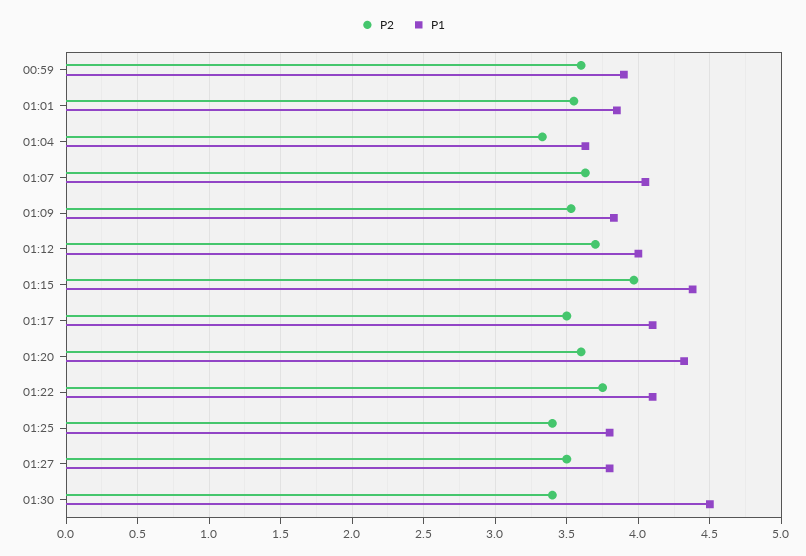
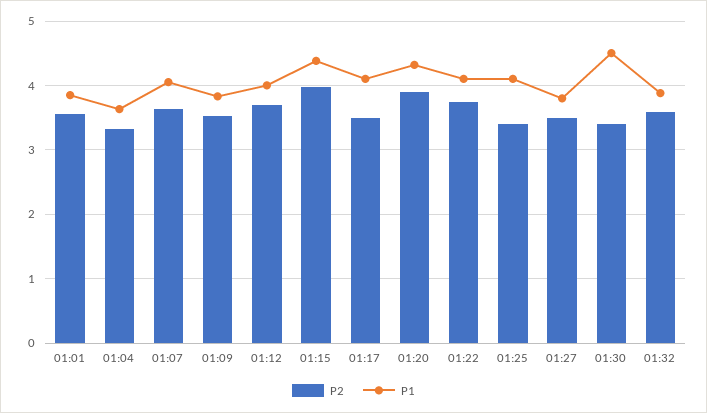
P2, 00:59: 3.6 -> none
P1, 00:59: 3.9 -> none
P2, 01:20: 3.6 -> 3.9
P1, 01:25: 3.8 -> 4.1
P2, 01:32: none -> 3.6
P1, 01:32: none -> 3.9

